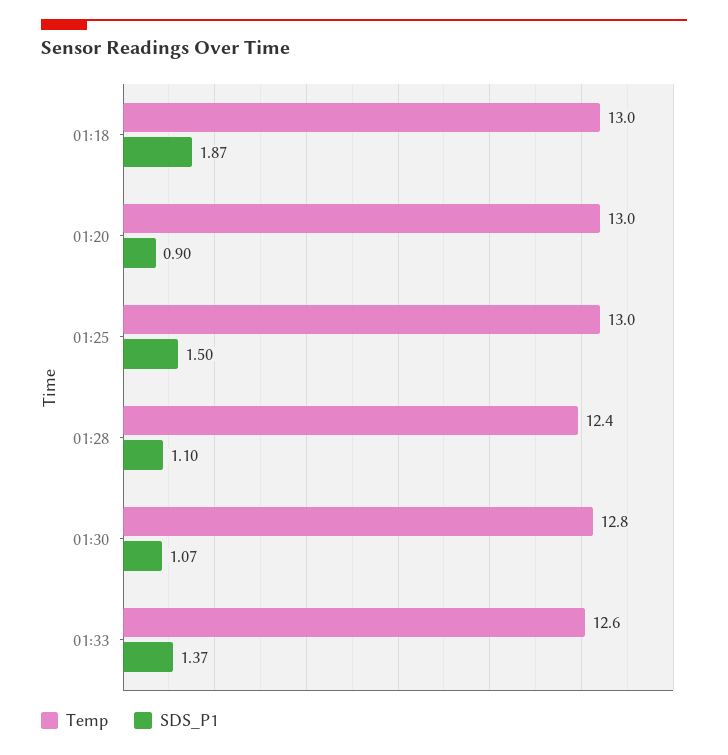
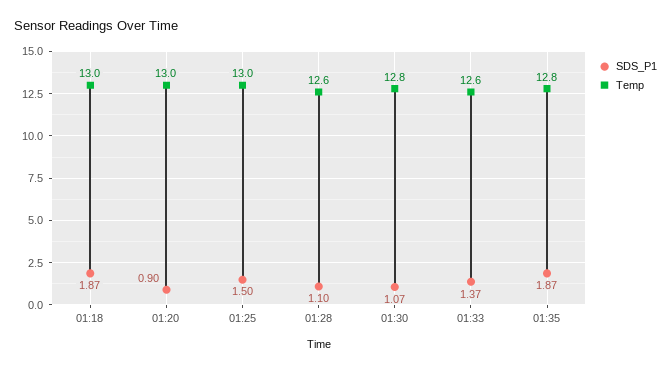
Temp, 01:28: 12.4 -> 12.6
SDS_P1, 01:35: none -> 1.87
Temp, 01:35: none -> 12.8

